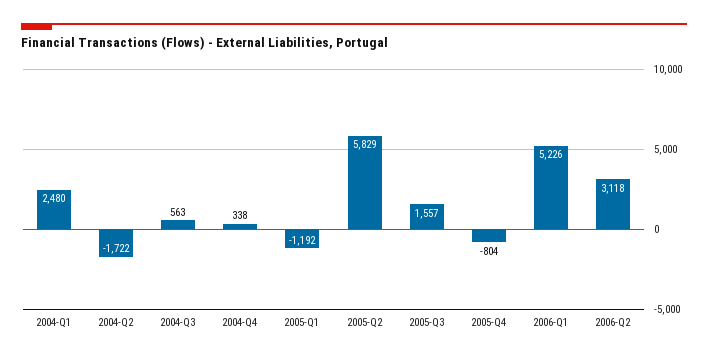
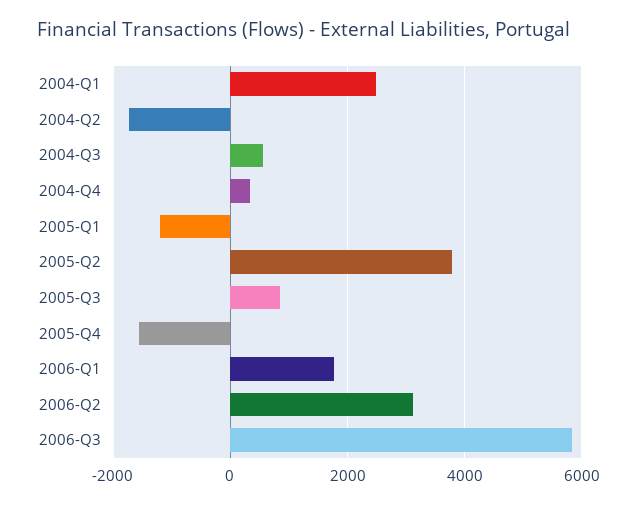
2005-Q2: 5829 -> 3800
2005-Q3: 1557 -> 800
2005-Q4: -804 -> -1600
2006-Q1: 5226 -> 1800
2006-Q3: none -> 5800

